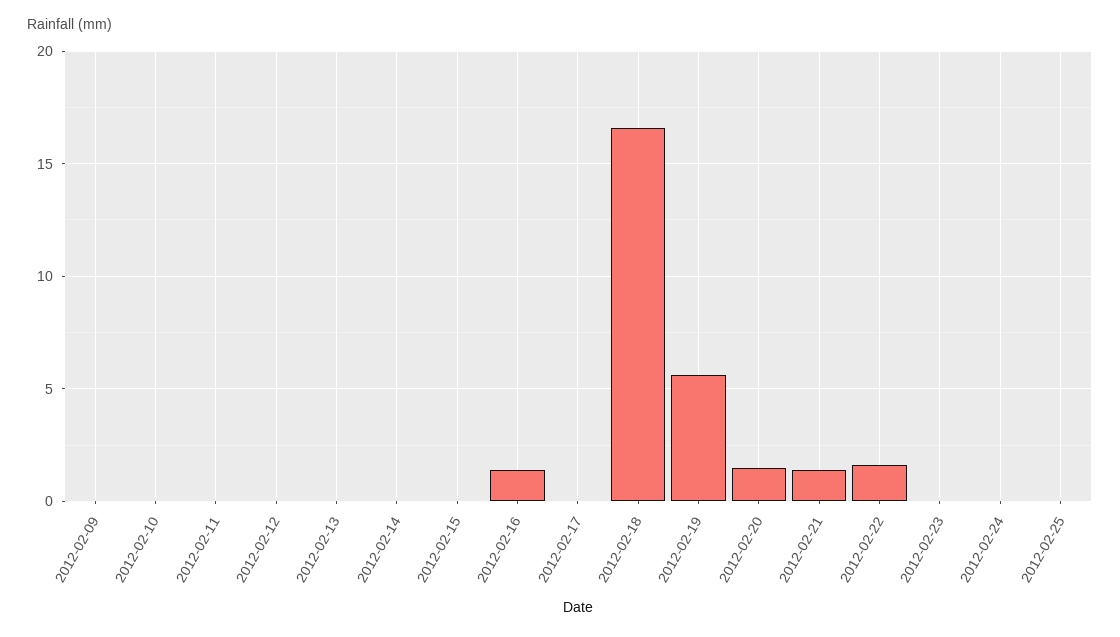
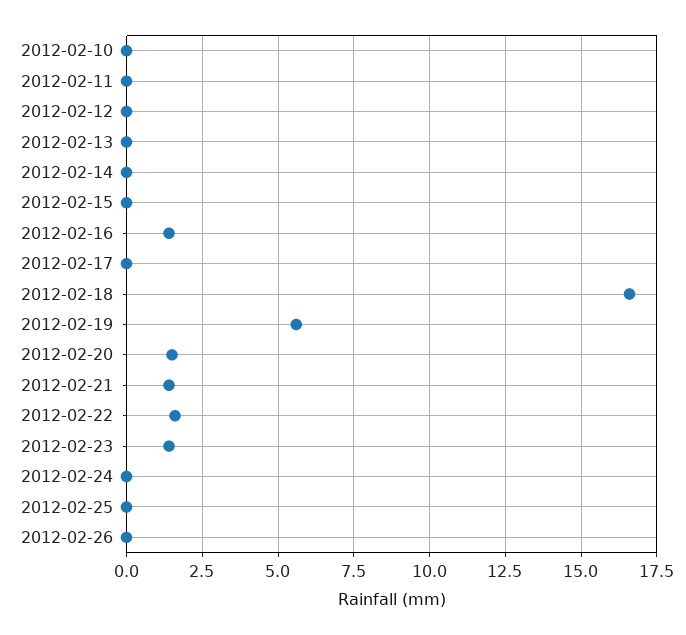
2012-02-09: 0 -> none
2012-02-23: 0 -> 1.5
2012-02-26: none -> 0

